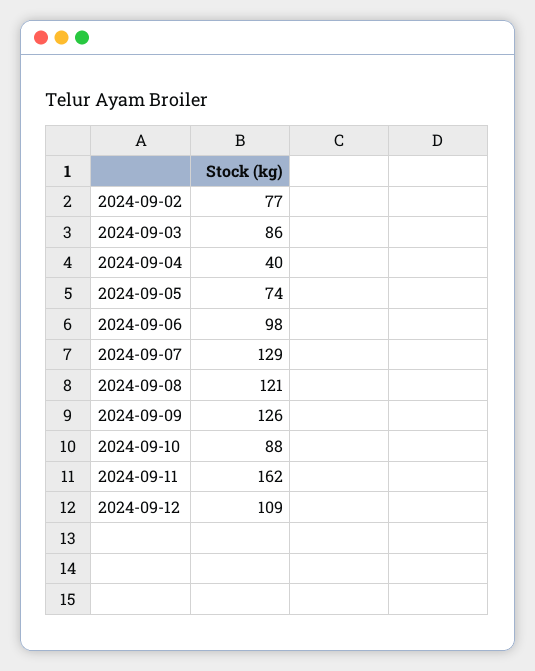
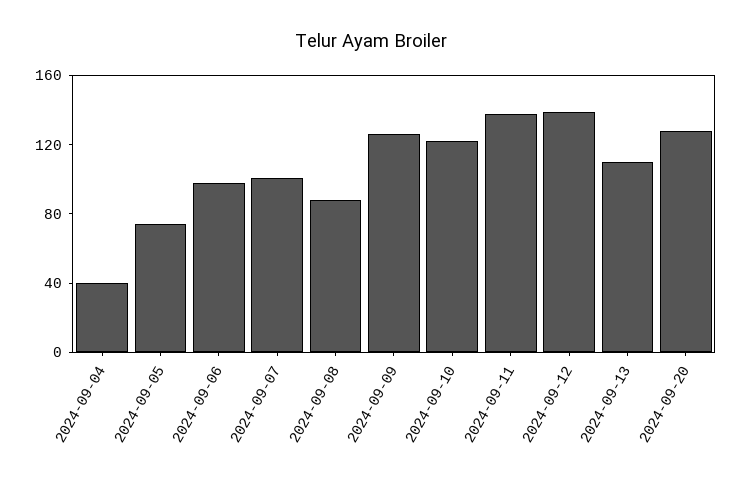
2024-09-02: 77 -> none
2024-09-03: 86 -> none
2024-09-07: 129 -> 100
2024-09-08: 121 -> 90
2024-09-10: 88 -> 120
2024-09-11: 162 -> 140
2024-09-12: 109 -> 140
2024-09-13: none -> 110
2024-09-20: none -> 130

